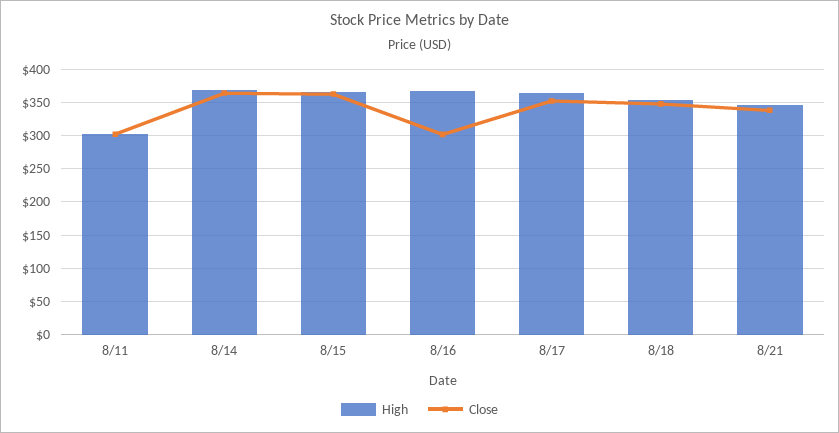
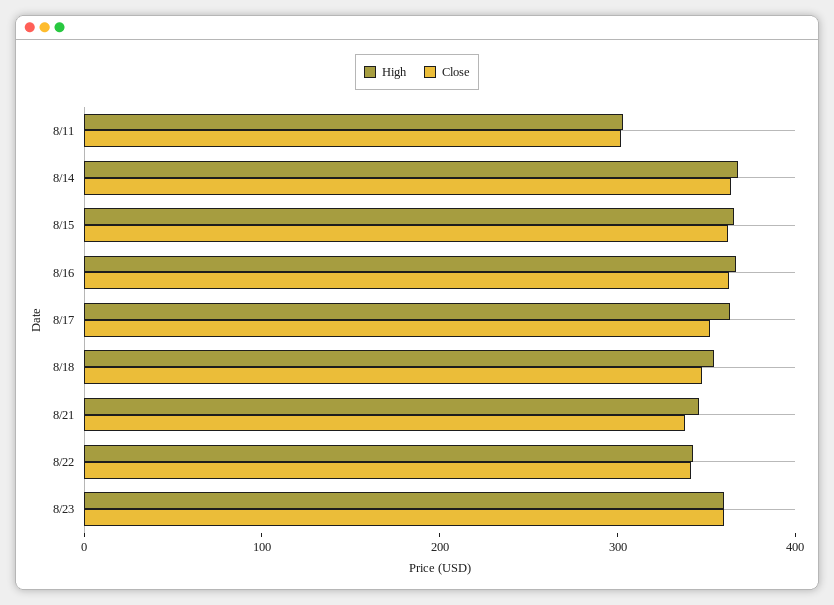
Close, 8/16: 300 -> 360
High, 8/22: none -> 340
Close, 8/22: none -> 340
High, 8/23: none -> 360
Close, 8/23: none -> 360

